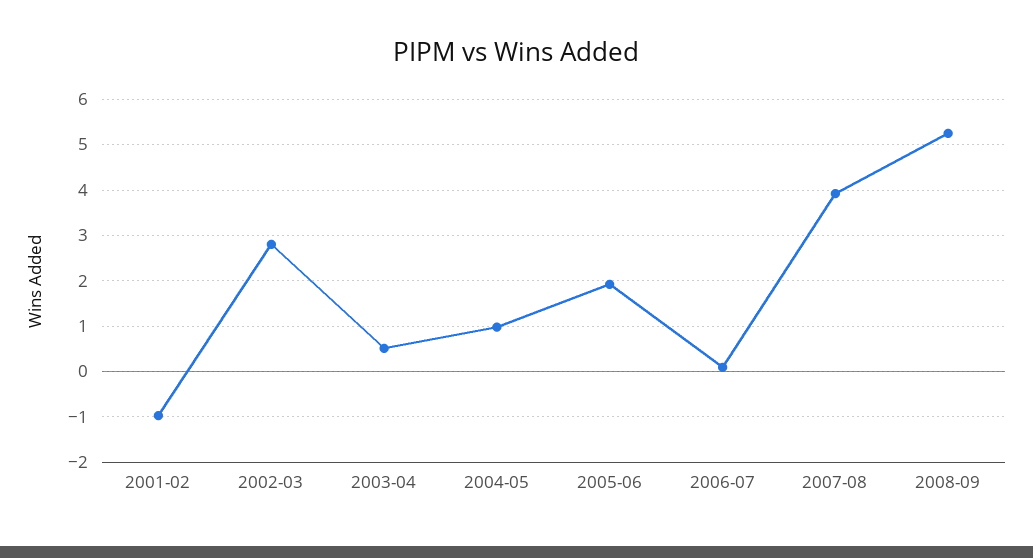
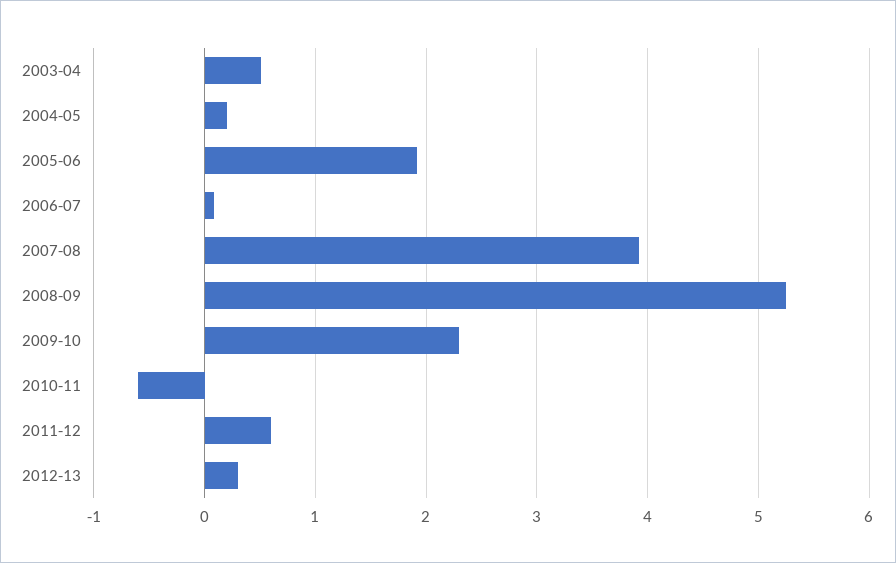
2001-02: -1 -> none
2002-03: 2.8 -> none
2004-05: 1 -> 0.2
2009-10: none -> 2.3
2010-11: none -> -0.6
2011-12: none -> 0.6
2012-13: none -> 0.3

